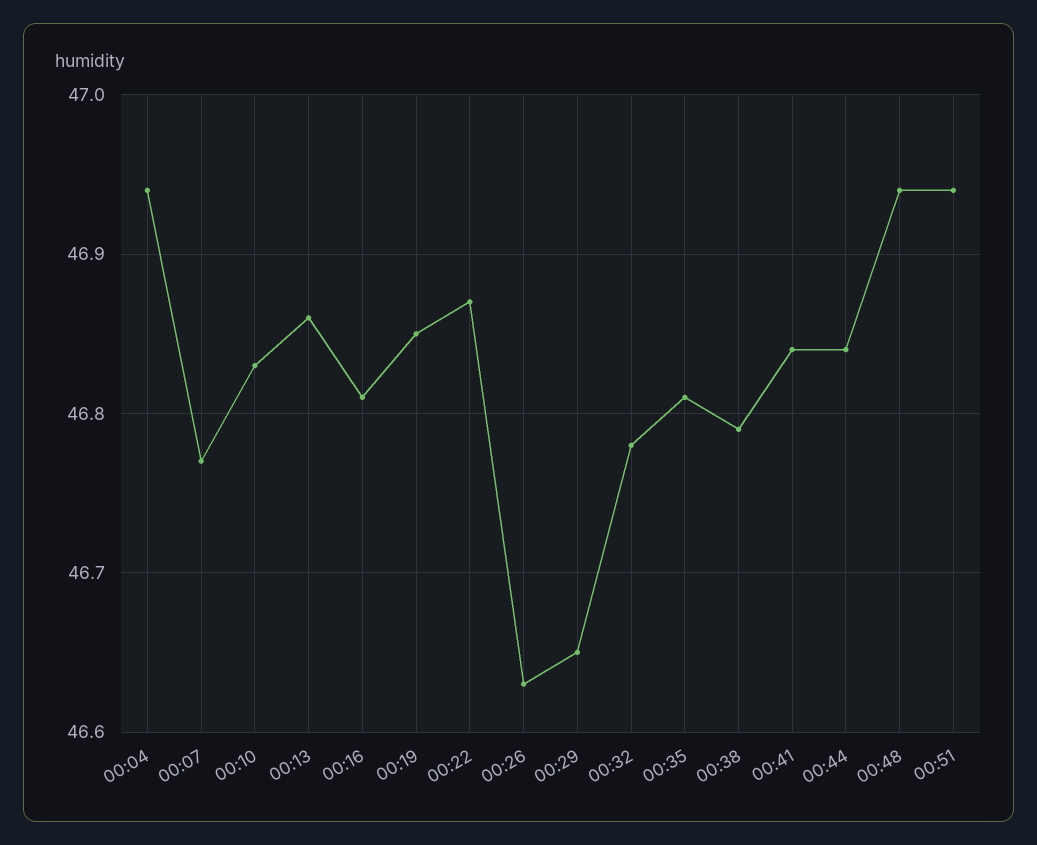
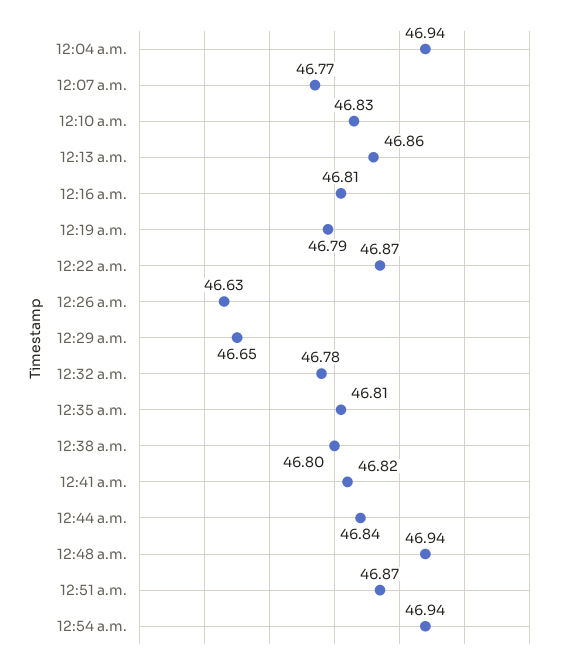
00:19: 46.85 -> 46.79
00:38: 46.79 -> 46.8
00:41: 46.84 -> 46.82
00:51: 46.94 -> 46.87
12:54 a.m.: none -> 46.94

